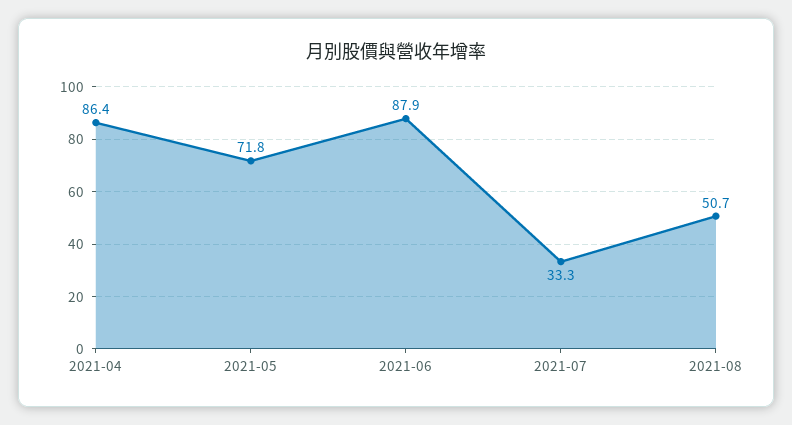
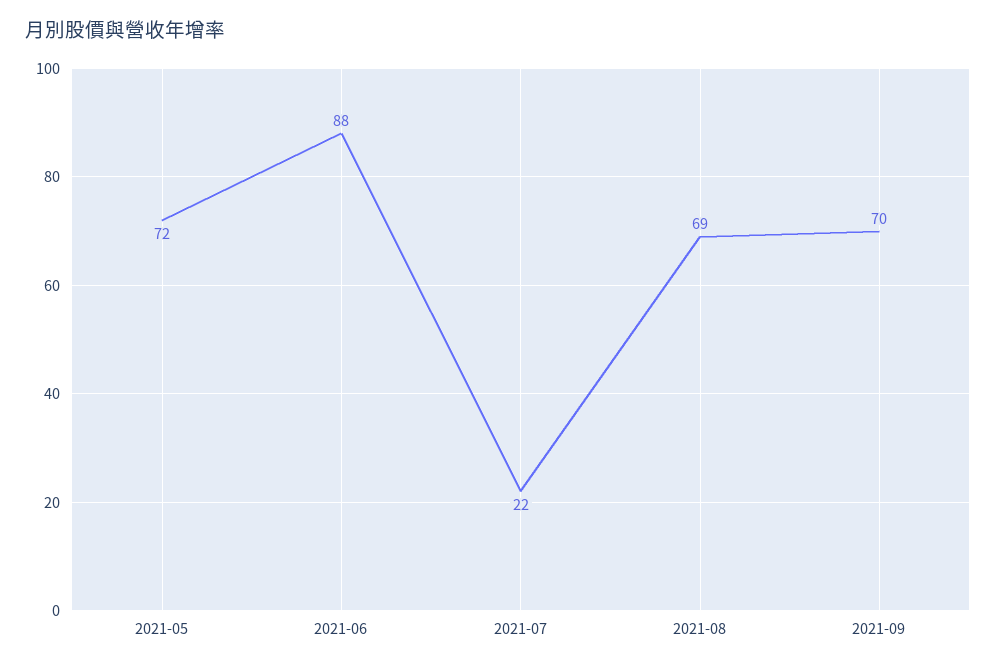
2021-04: 86.4 -> none
2021-07: 33.3 -> 22
2021-08: 50.7 -> 69
2021-09: none -> 70

